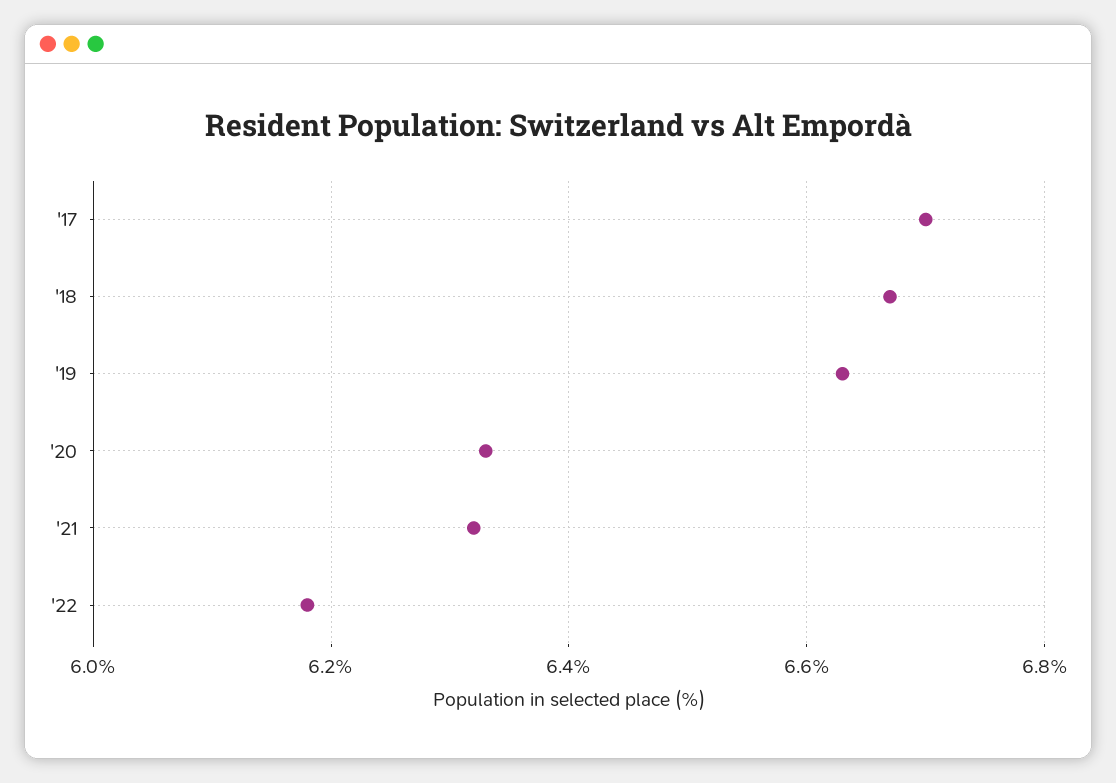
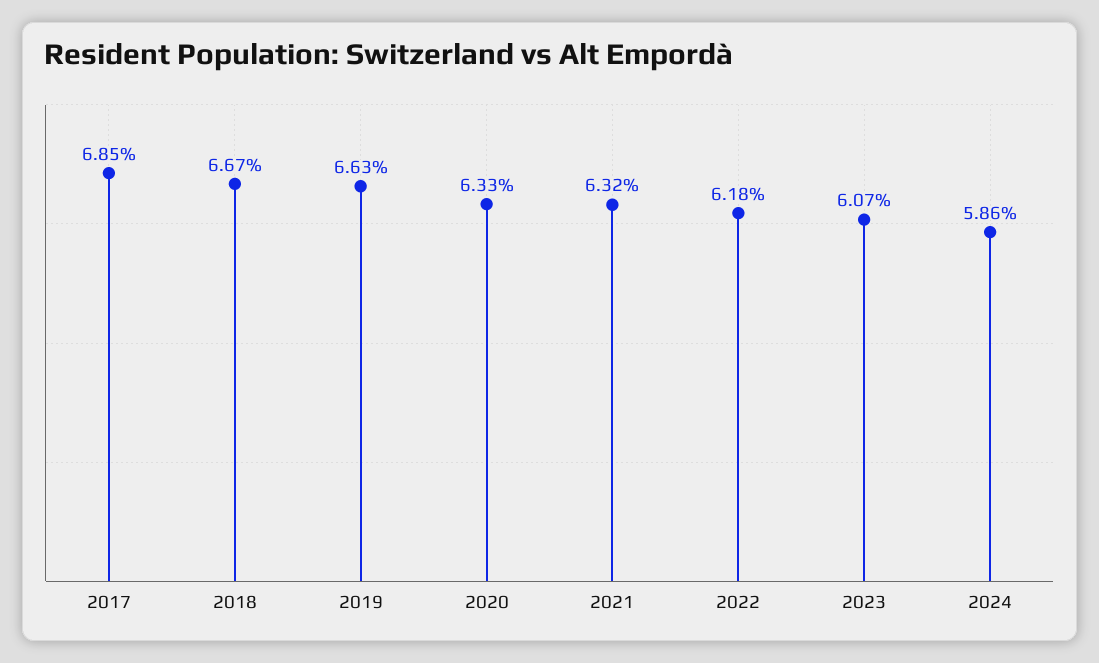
'17: 6.7 -> 6.85
2023: none -> 6.07
2024: none -> 5.86

